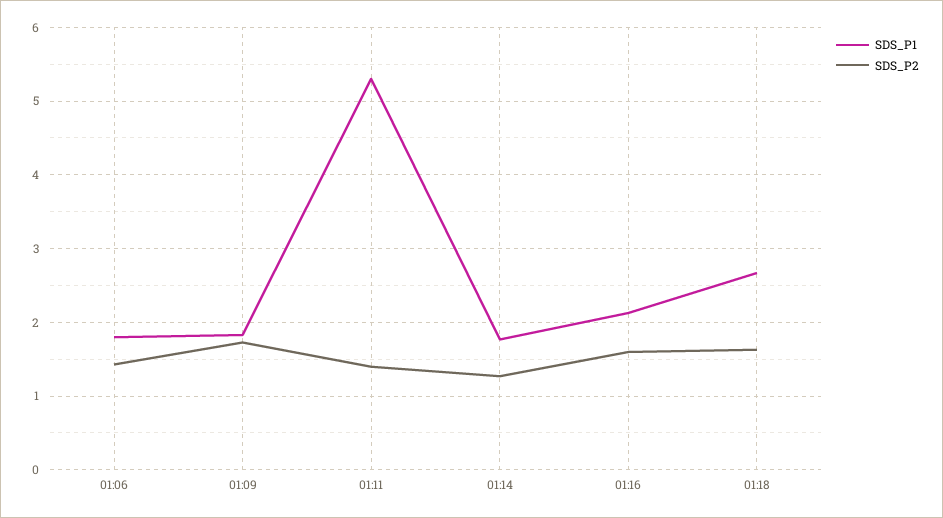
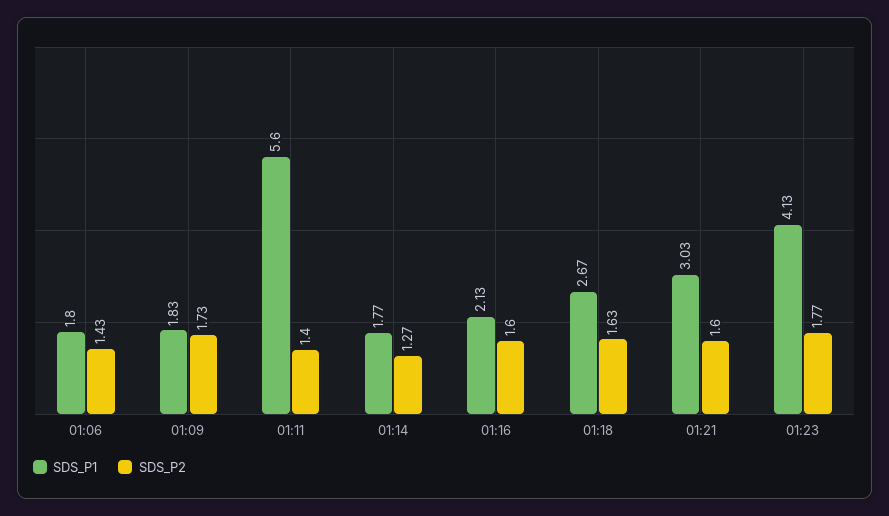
SDS_P1, 01:11: 5.3 -> 5.6
SDS_P1, 01:21: none -> 3.03
SDS_P2, 01:21: none -> 1.6
SDS_P1, 01:23: none -> 4.13
SDS_P2, 01:23: none -> 1.77

